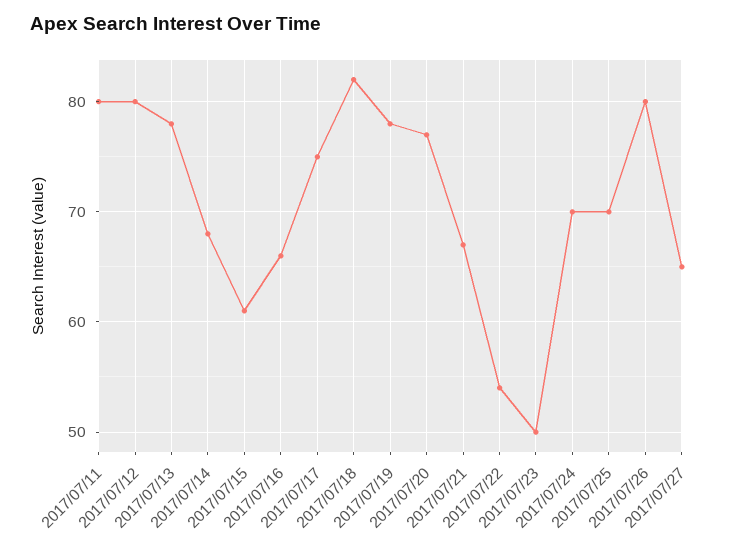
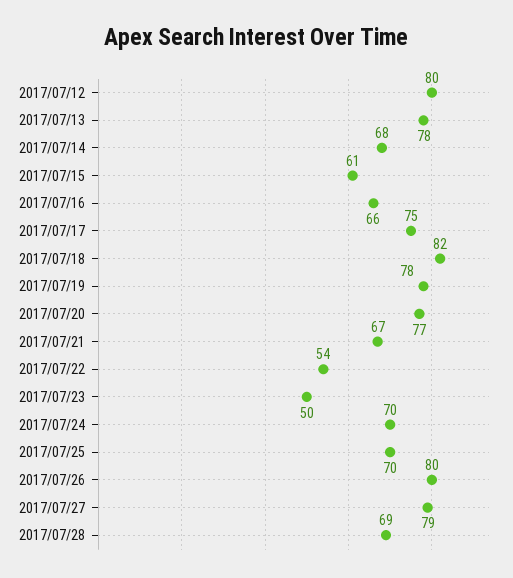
2017/07/11: 80 -> none
2017/07/27: 65 -> 79
2017/07/28: none -> 69

